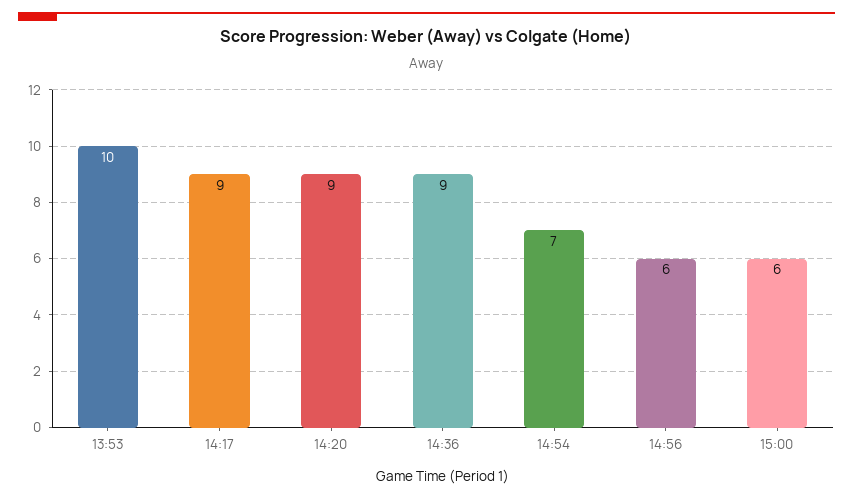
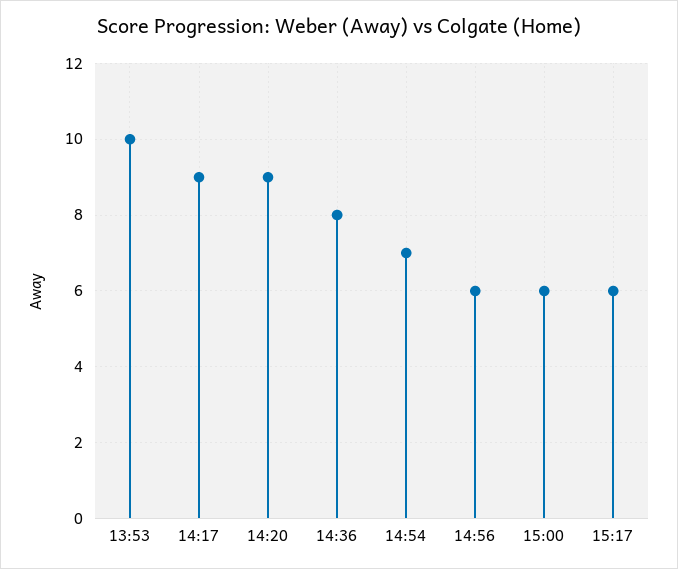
14:36: 9 -> 8
15:17: none -> 6

